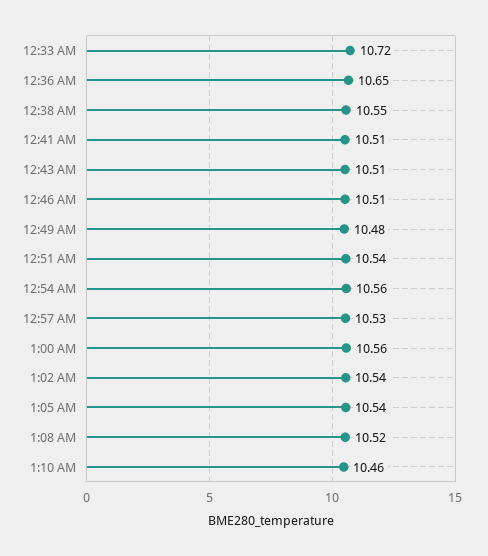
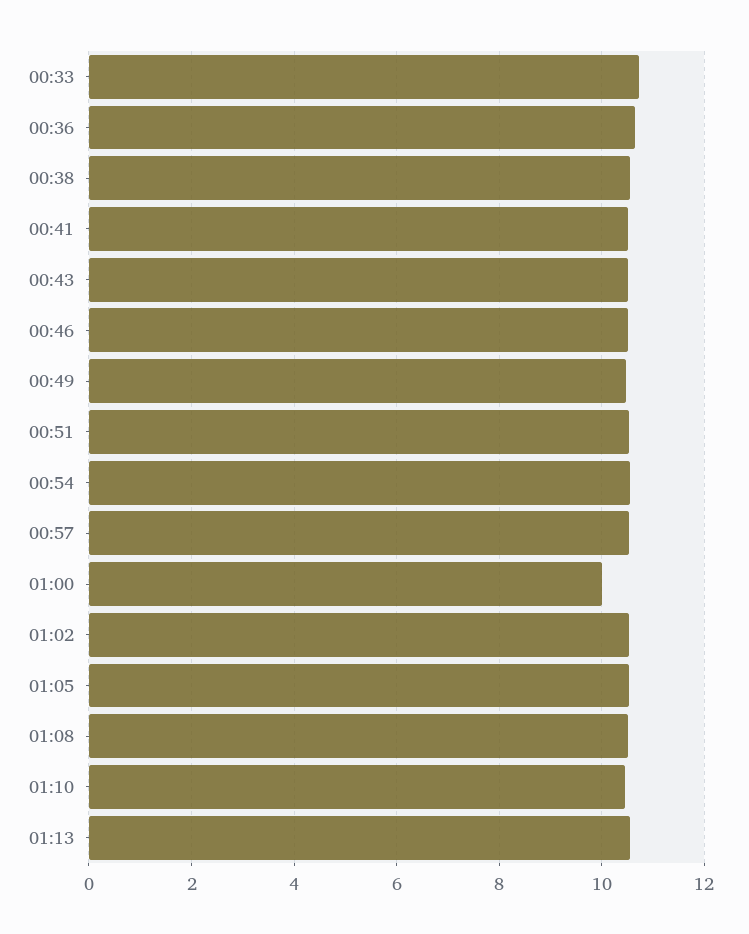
1:00 AM: 10.56 -> 10
01:13: none -> 10.6

